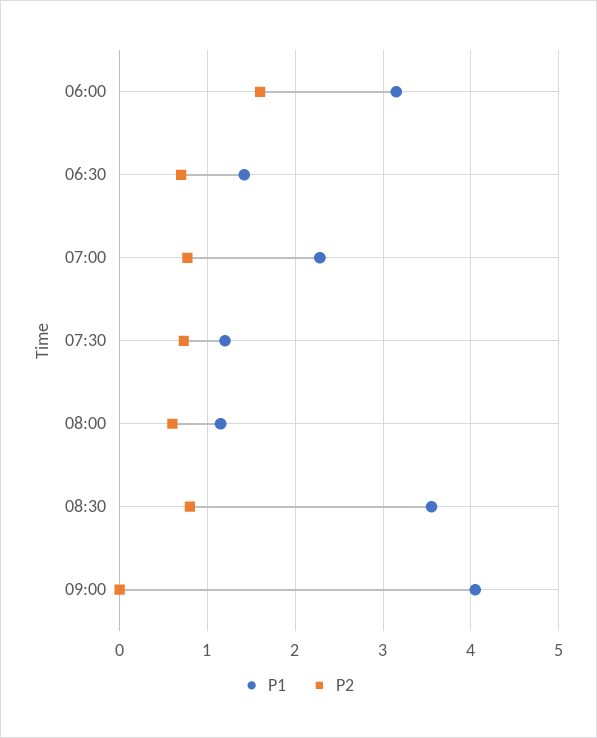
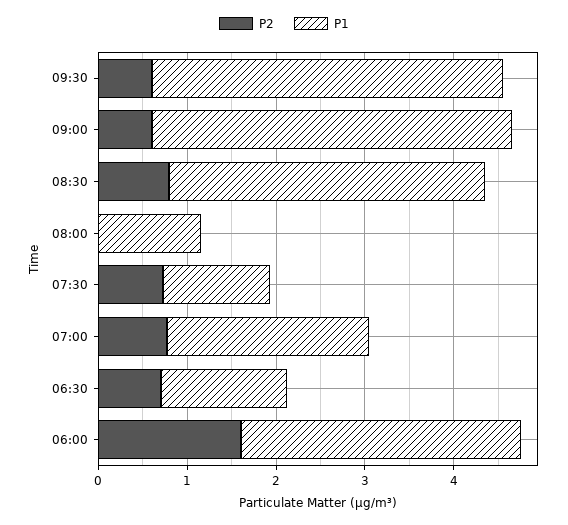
P2, 08:00: 0.6 -> 0
P2, 09:00: 0 -> 0.6
P2, 09:30: none -> 0.6
P1, 09:30: none -> 4

